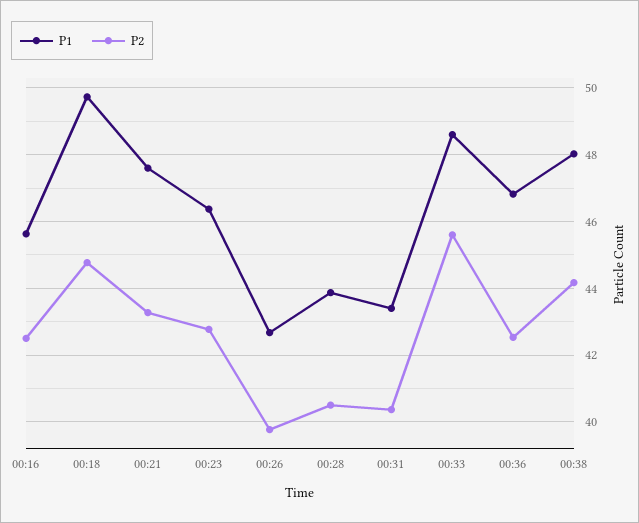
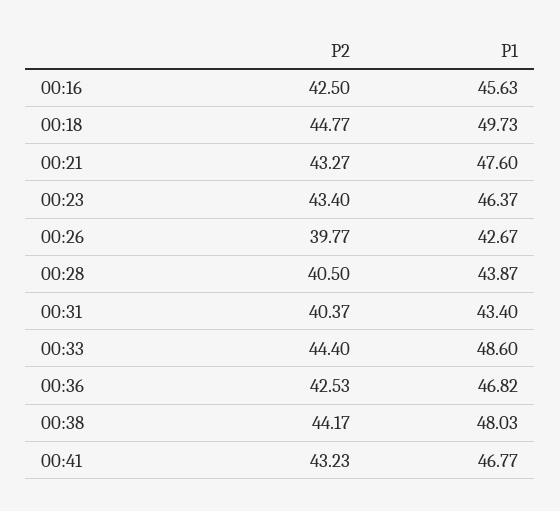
P2, 00:23: 42.8 -> 43.4
P2, 00:33: 45.6 -> 44.4
P2, 00:41: none -> 43.23
P1, 00:41: none -> 46.77

